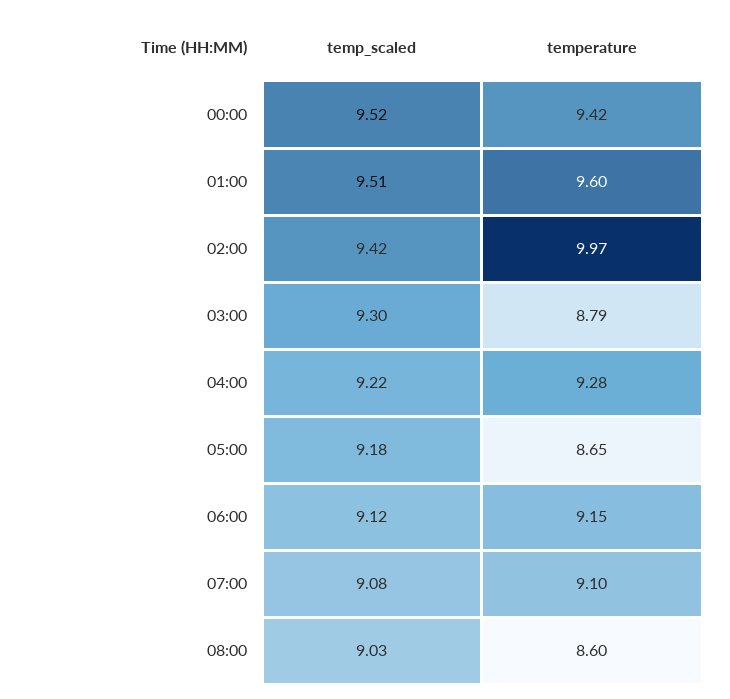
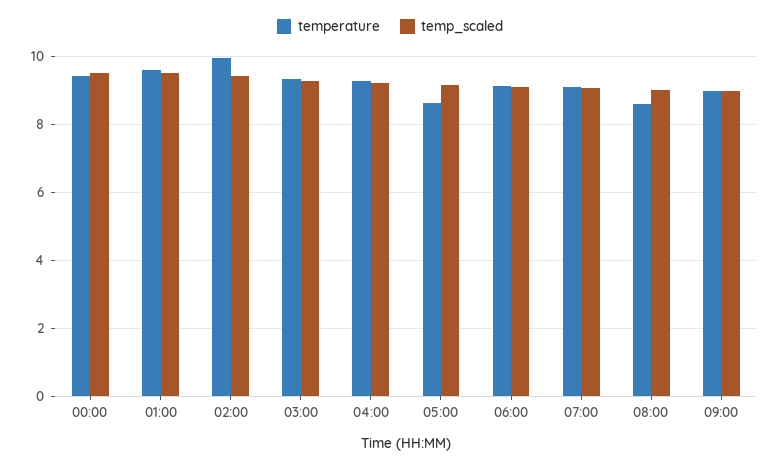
temperature, 03:00: 8.79 -> 9.4
temperature, 09:00: none -> 9
temp_scaled, 09:00: none -> 9

